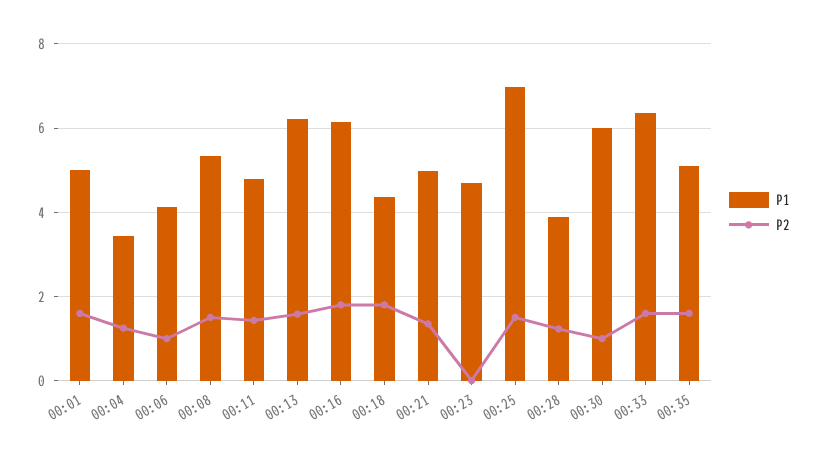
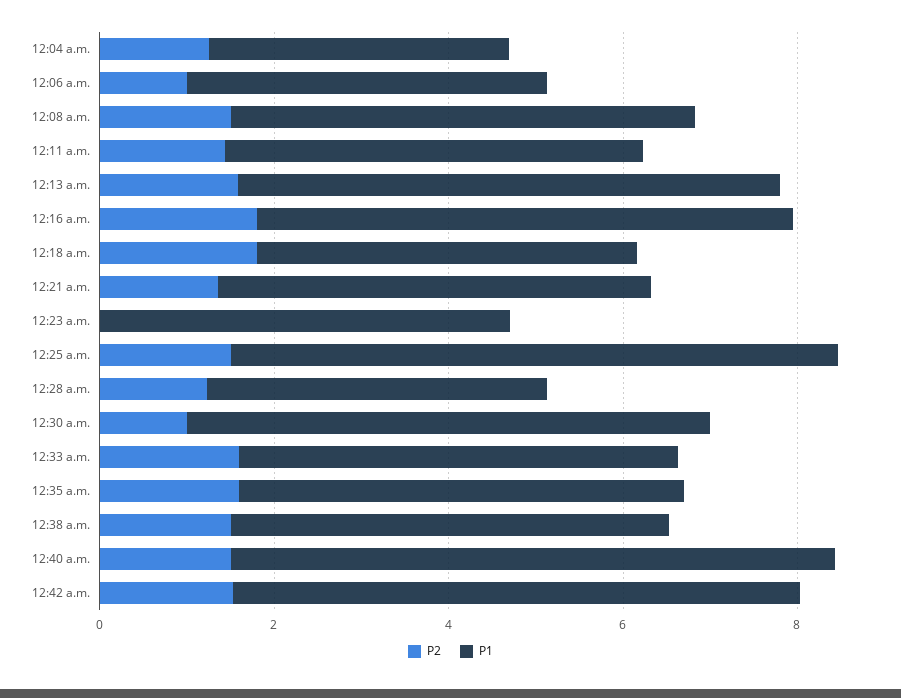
P1, 00:01: 5 -> none
P2, 00:01: 1.6 -> none
P1, 00:33: 6.4 -> 5
P2, 12:38 a.m.: none -> 1.5
P1, 12:38 a.m.: none -> 5
P2, 12:40 a.m.: none -> 1.5
P1, 12:40 a.m.: none -> 7
P2, 12:42 a.m.: none -> 1.5
P1, 12:42 a.m.: none -> 6.5

